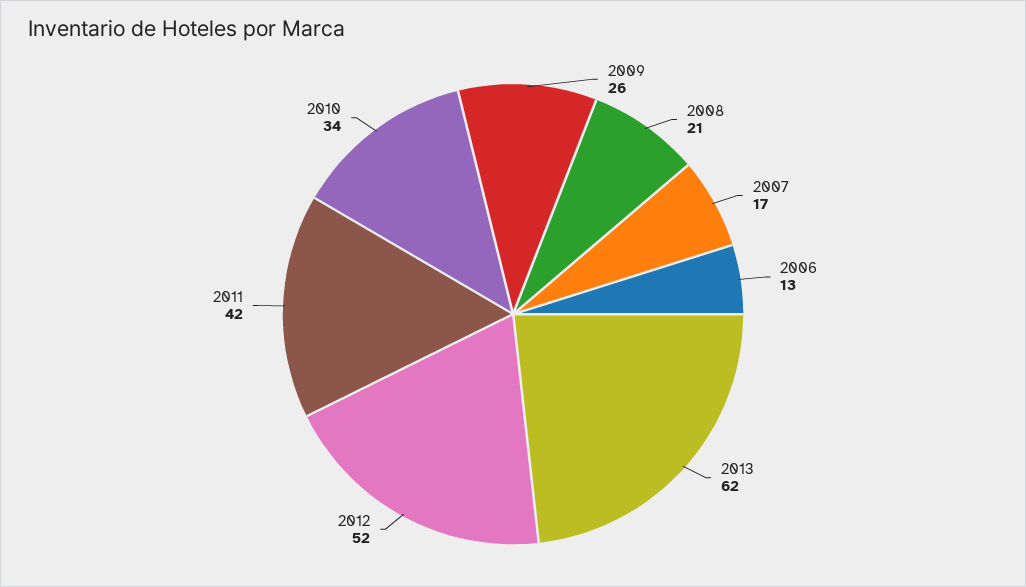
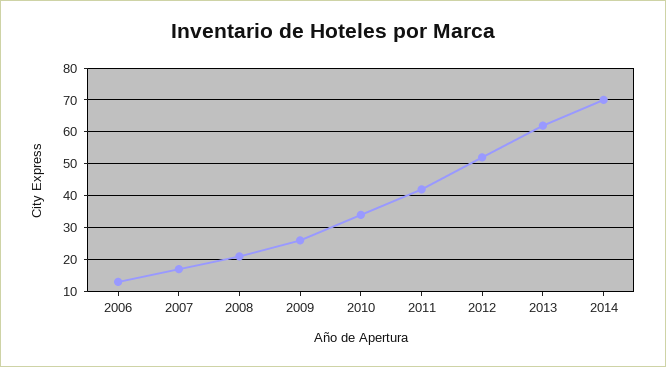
2014: none -> 70

